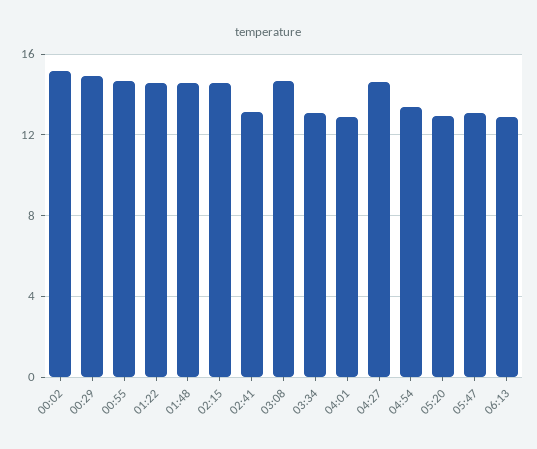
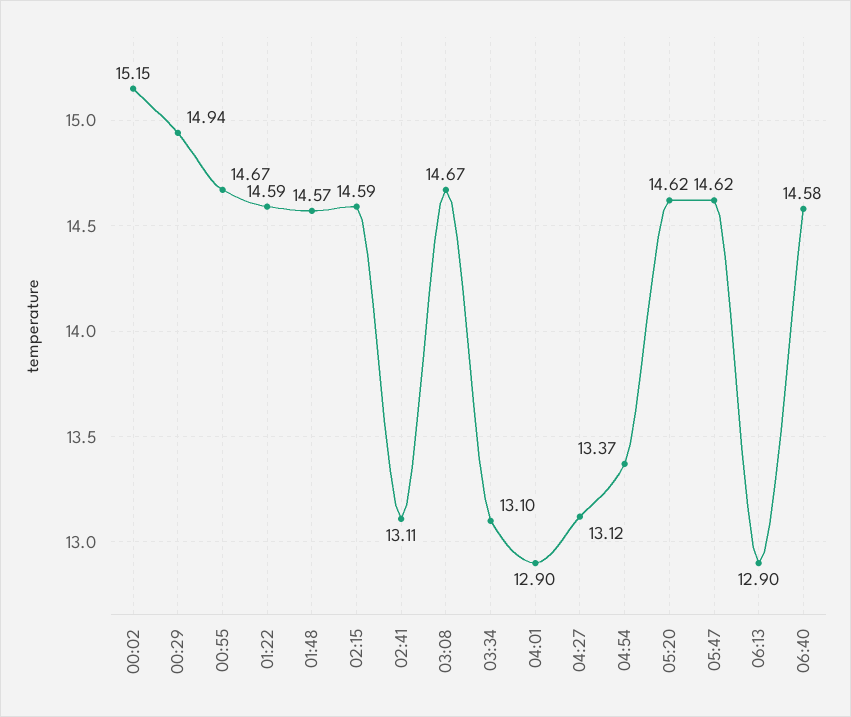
04:27: 14.5 -> 13.12
05:20: 13 -> 14.62
05:47: 13 -> 14.62
06:40: none -> 14.58

